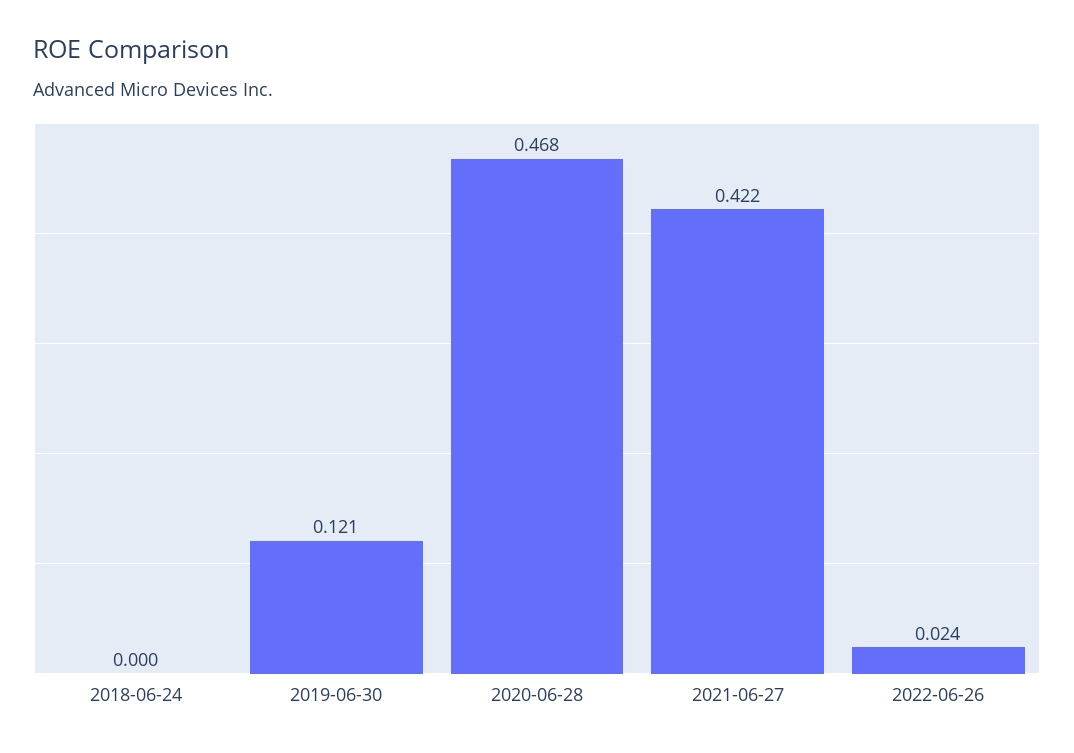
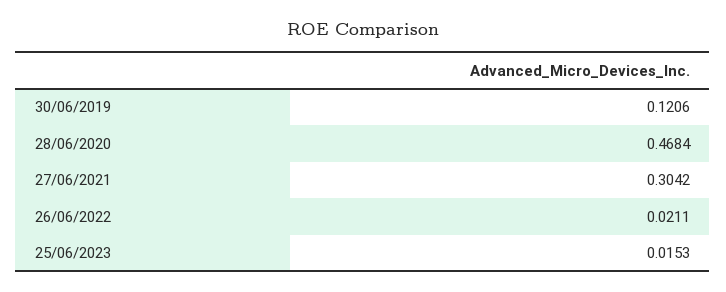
2018-06-24: 0 -> none
2021-06-27: 0.422 -> 0.3042
2022-06-26: 0.024 -> 0.0211
25/06/2023: none -> 0.0153

